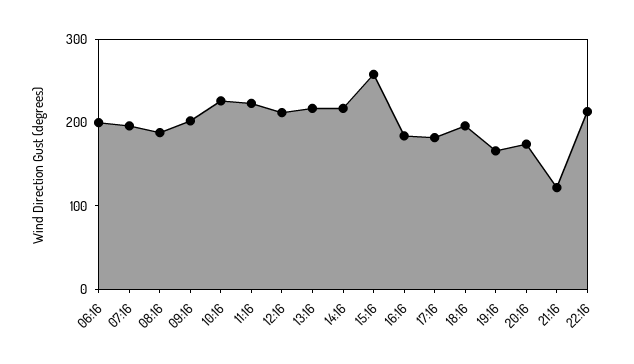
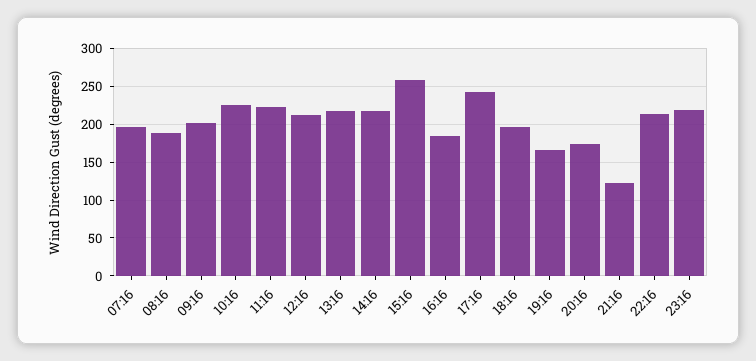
06:16: 200 -> none
17:16: 180 -> 240
23:16: none -> 220

